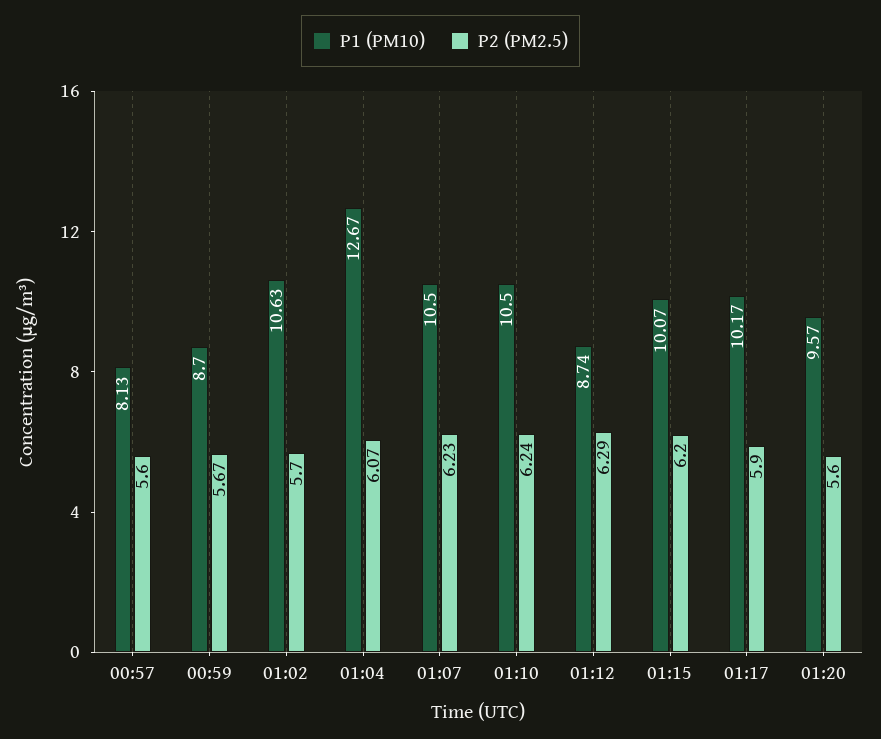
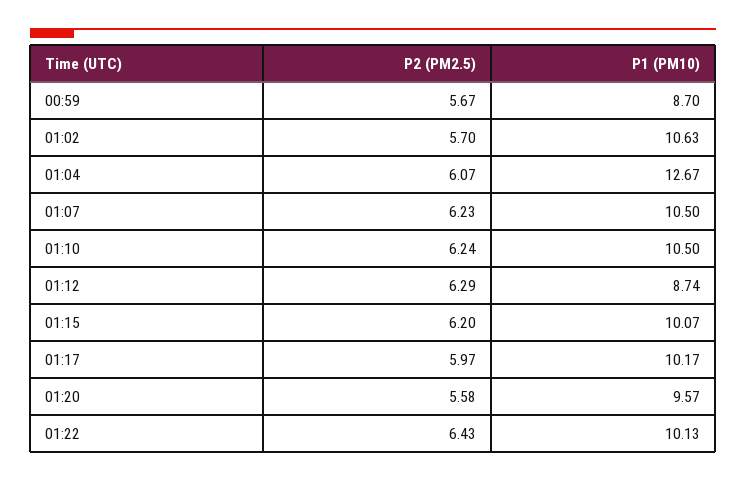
P1 (PM10), 00:57: 8.13 -> none
P2 (PM2.5), 00:57: 5.6 -> none
P2 (PM2.5), 01:17: 5.9 -> 5.97
P2 (PM2.5), 01:20: 5.6 -> 5.58
P2 (PM2.5), 01:22: none -> 6.43
P1 (PM10), 01:22: none -> 10.13

